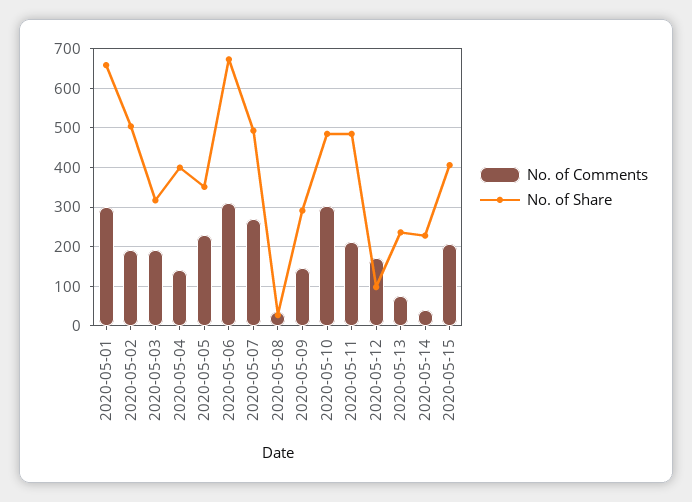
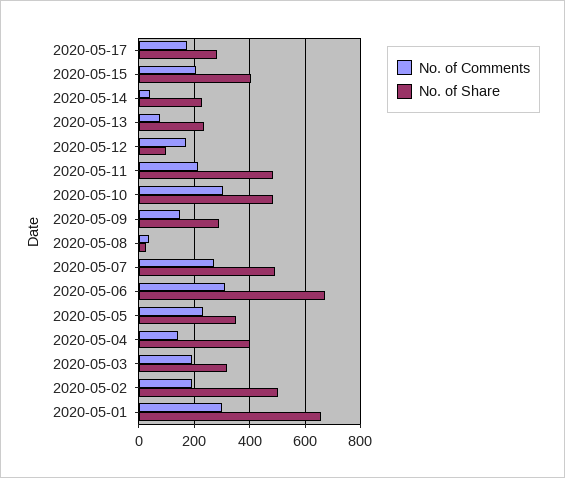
No. of Comments, 2020-05-17: none -> 175
No. of Share, 2020-05-17: none -> 275

